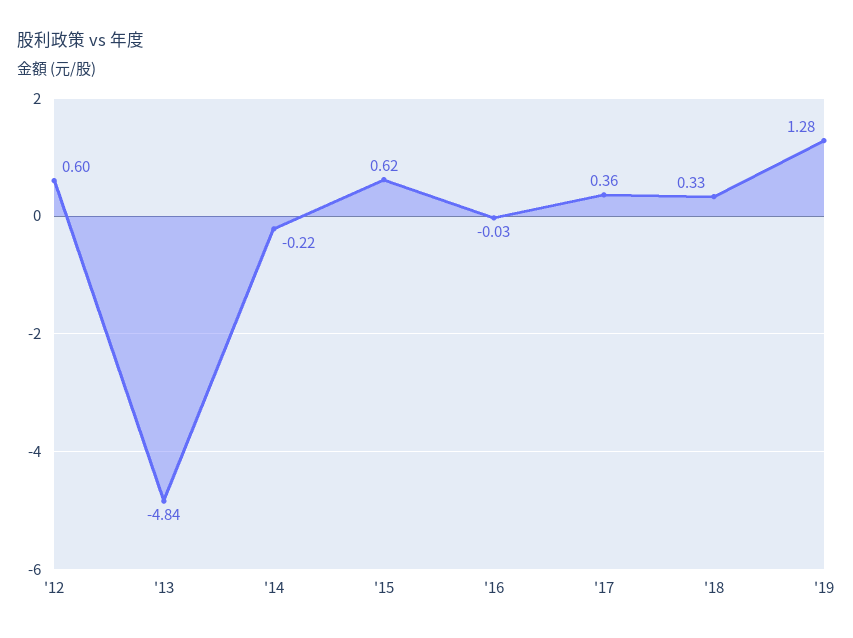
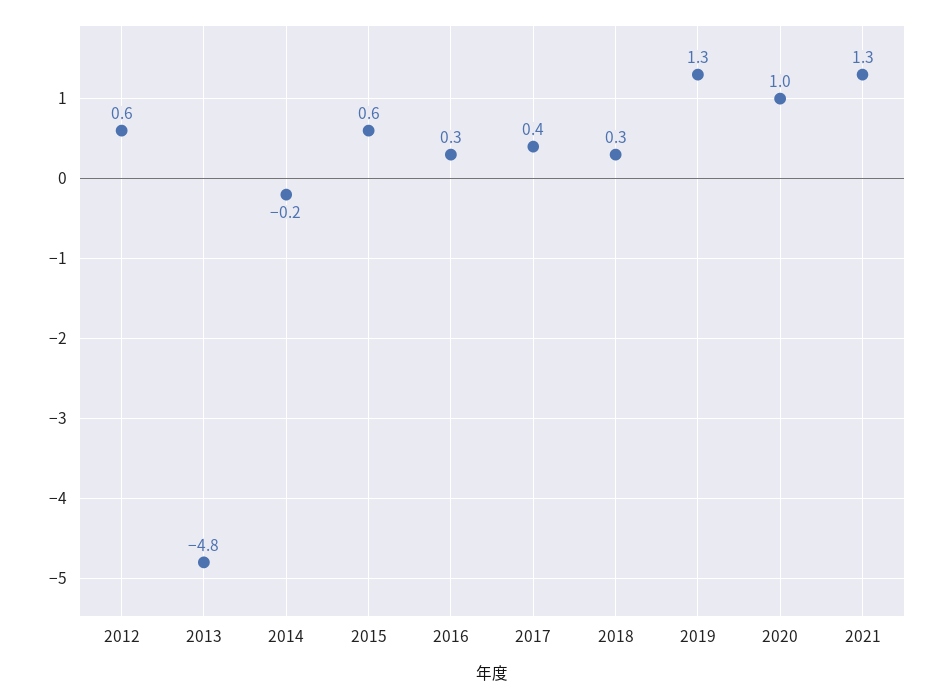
'16: -0.03 -> 0.3
2020: none -> 1
2021: none -> 1.3

